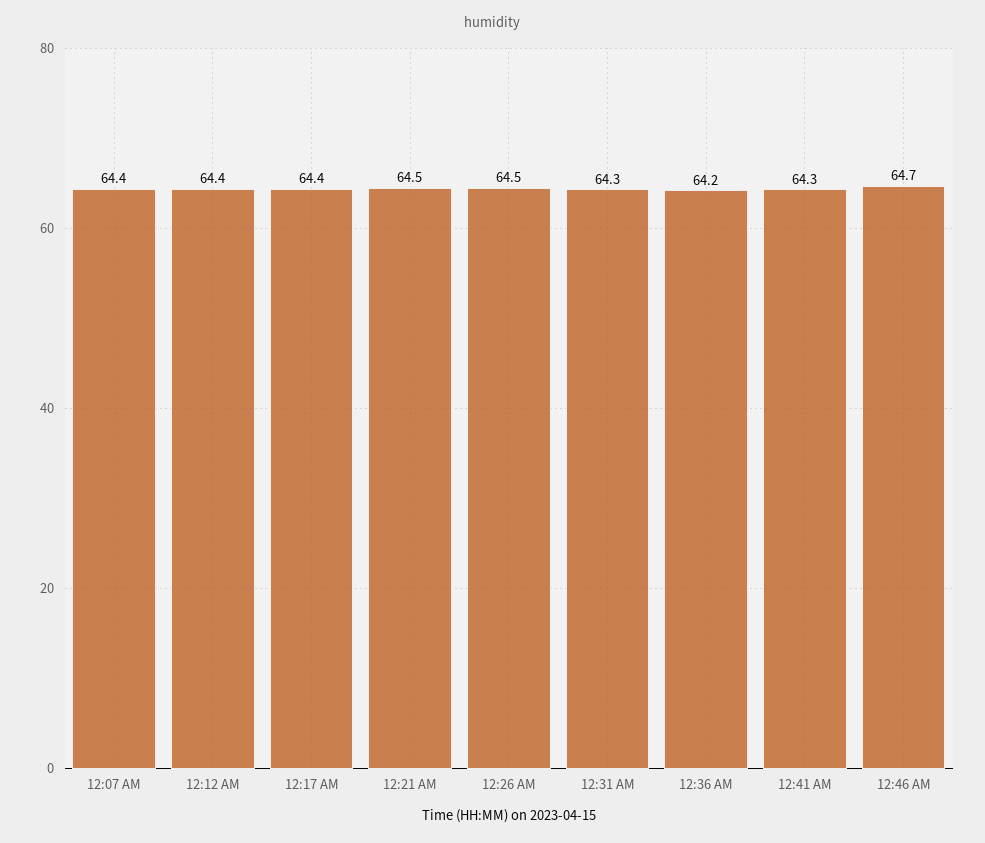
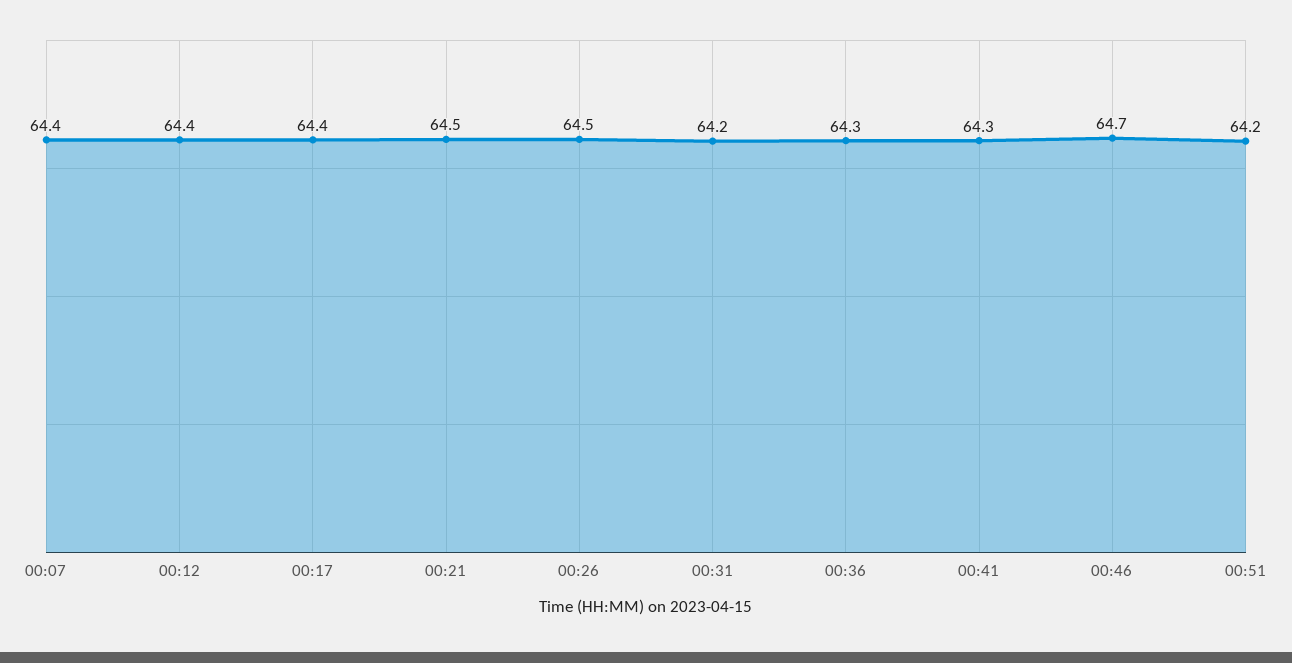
12:31 AM: 64.3 -> 64.2
12:36 AM: 64.2 -> 64.3
00:51: none -> 64.2

